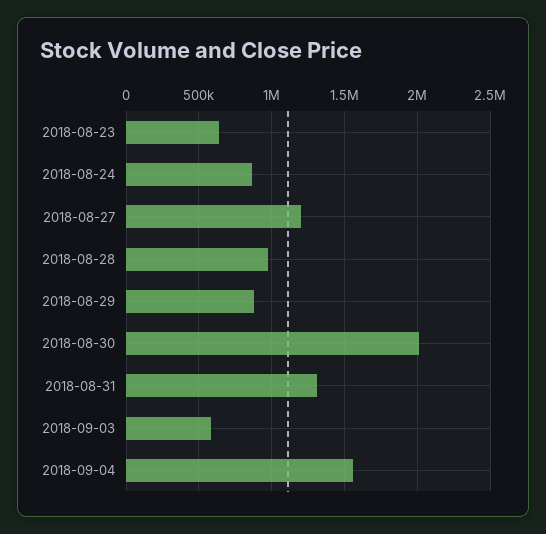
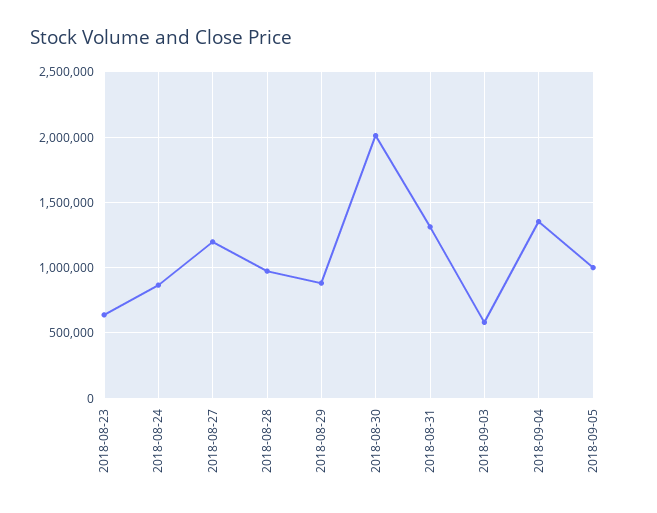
2018-09-04: 1550000 -> 1350000
2018-09-05: none -> 1000000

